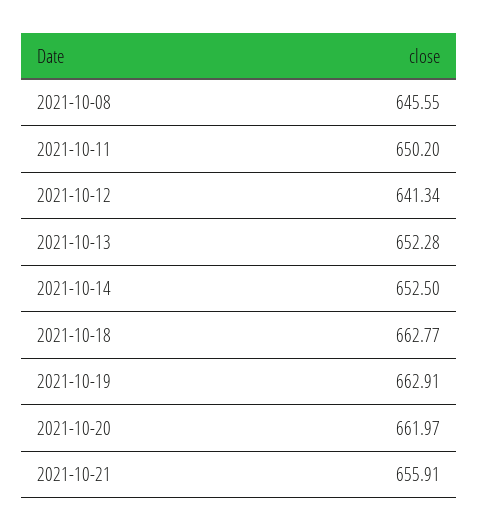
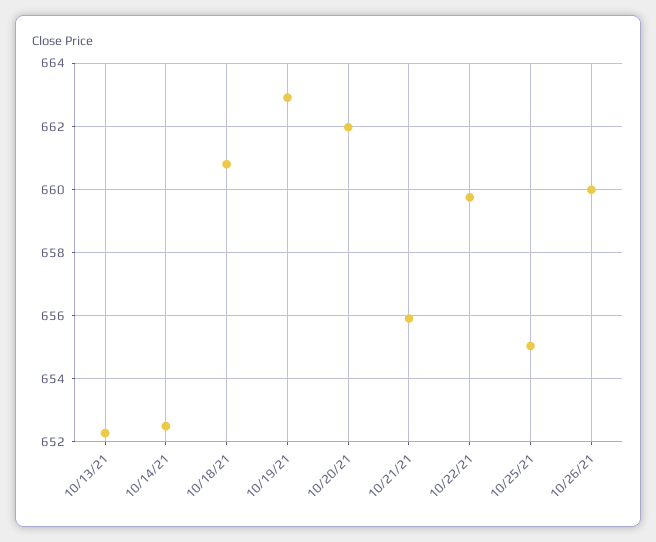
2021-10-08: 645.55 -> none
2021-10-11: 650.2 -> none
2021-10-12: 641.34 -> none
2021-10-18: 662.77 -> 660.8
10/22/21: none -> 659.8
10/25/21: none -> 655
10/26/21: none -> 660

